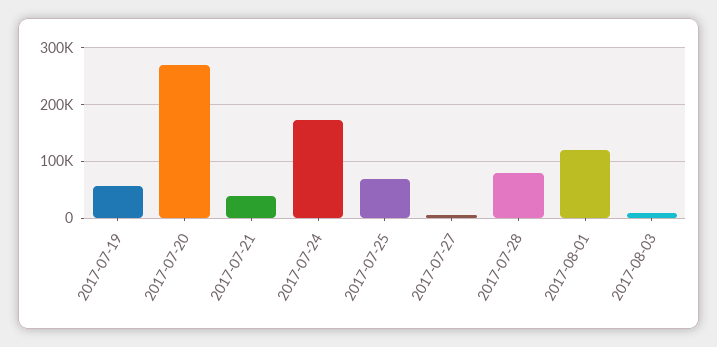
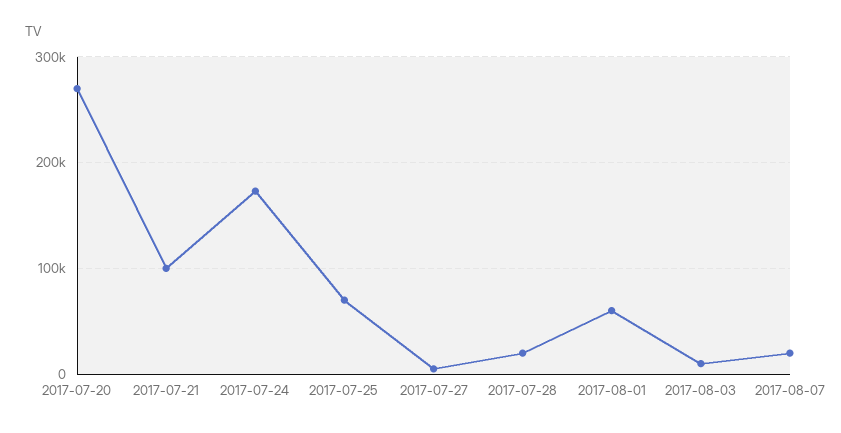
2017-07-19: 60000 -> none
2017-07-21: 40000 -> 100000
2017-07-28: 80000 -> 20000
2017-08-01: 120000 -> 60000
2017-08-07: none -> 20000

